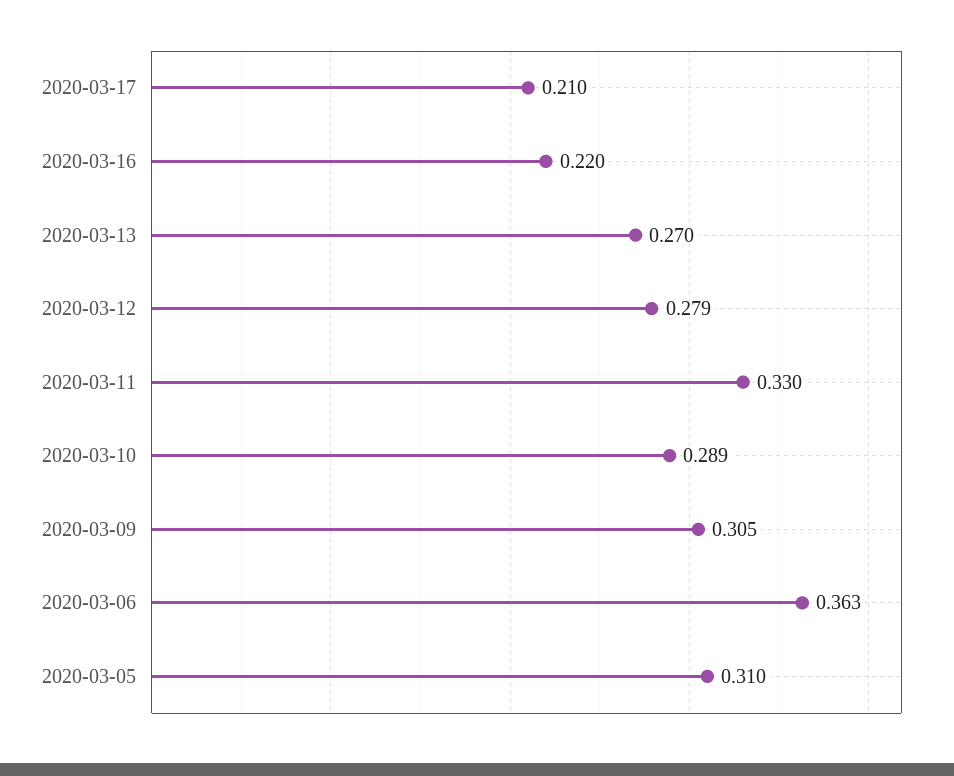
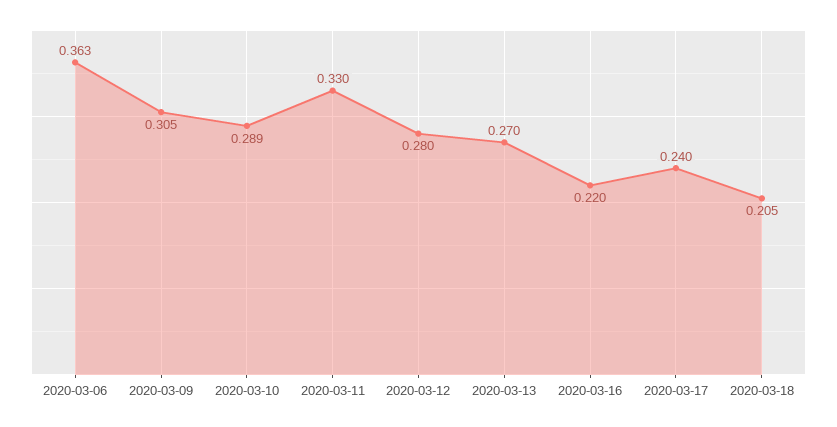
2020-03-17: 0.21 -> 0.24
2020-03-12: 0.279 -> 0.28
2020-03-05: 0.31 -> none
2020-03-18: none -> 0.205

